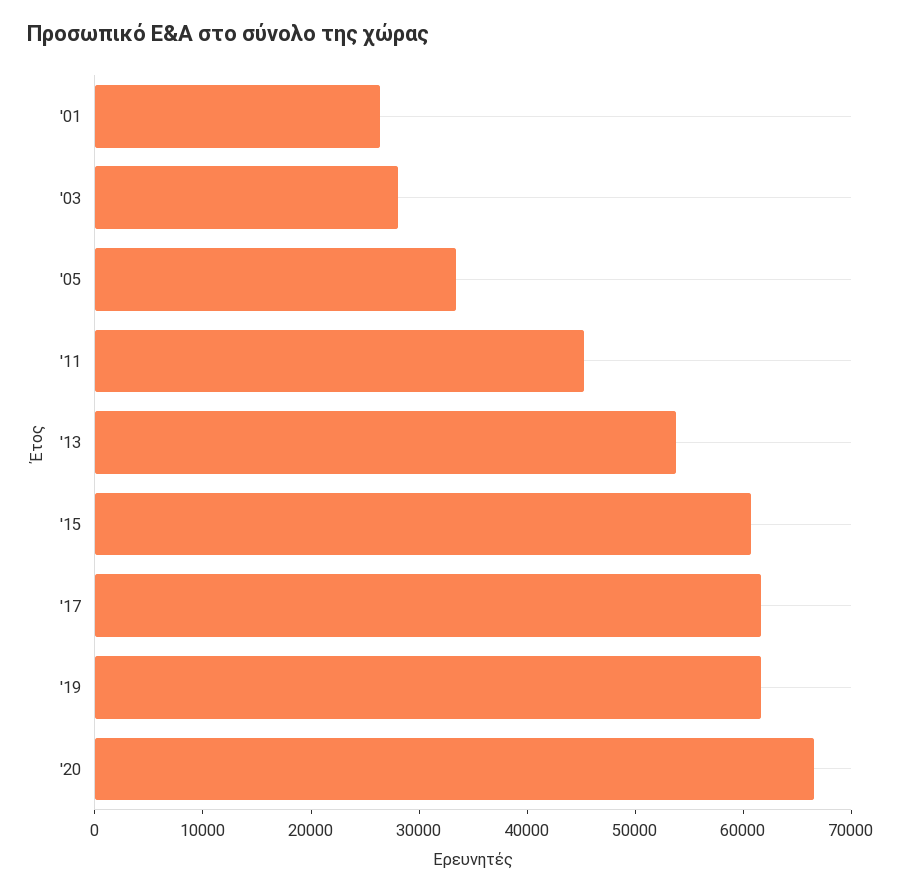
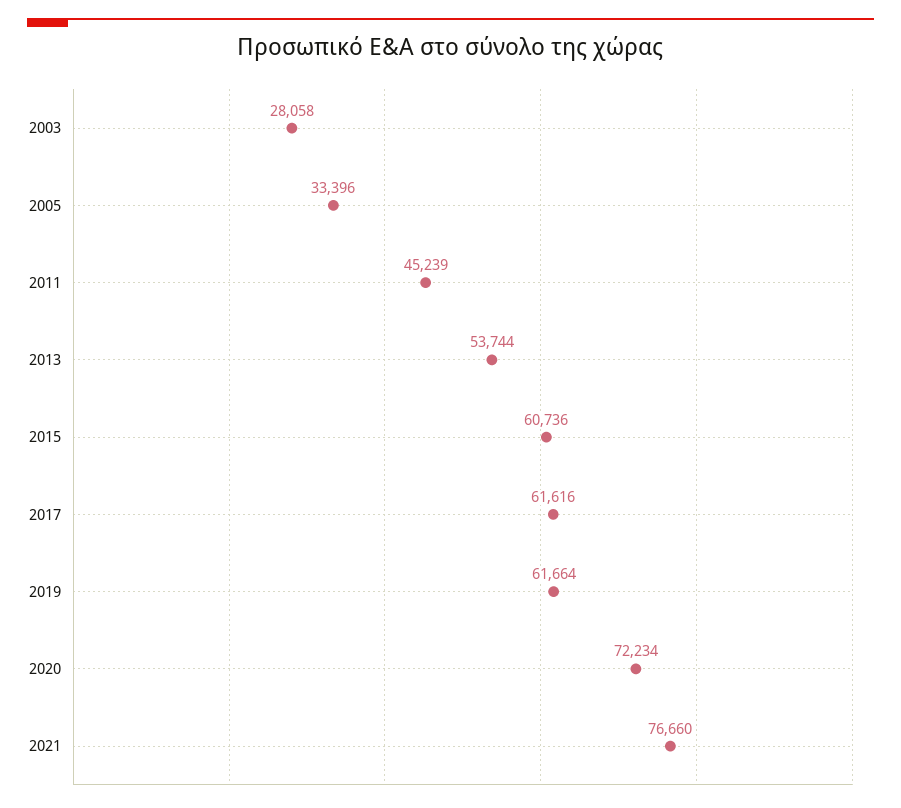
'01: 26000 -> none
'20: 66000 -> 72234
2021: none -> 76660

